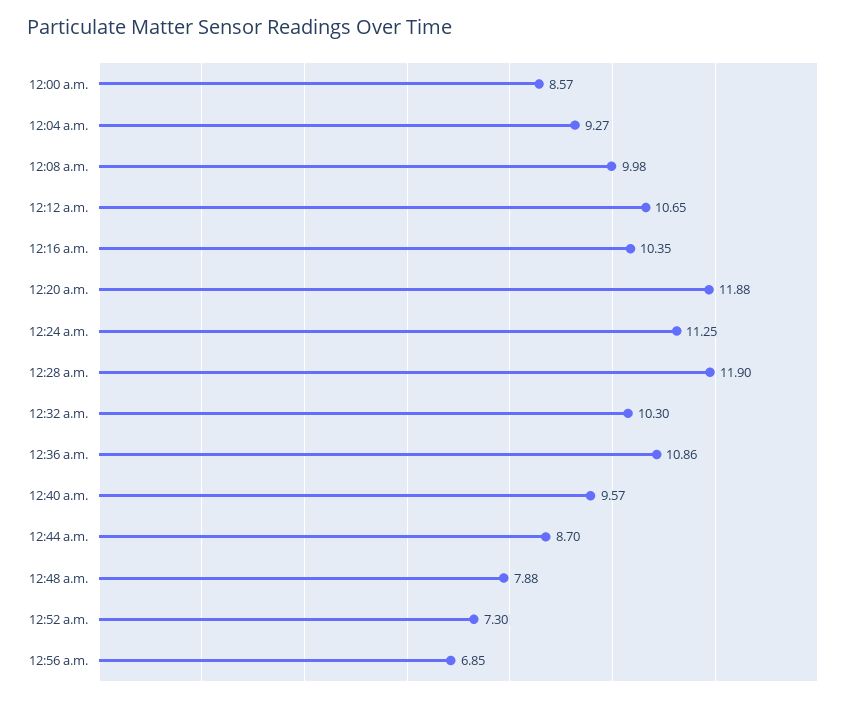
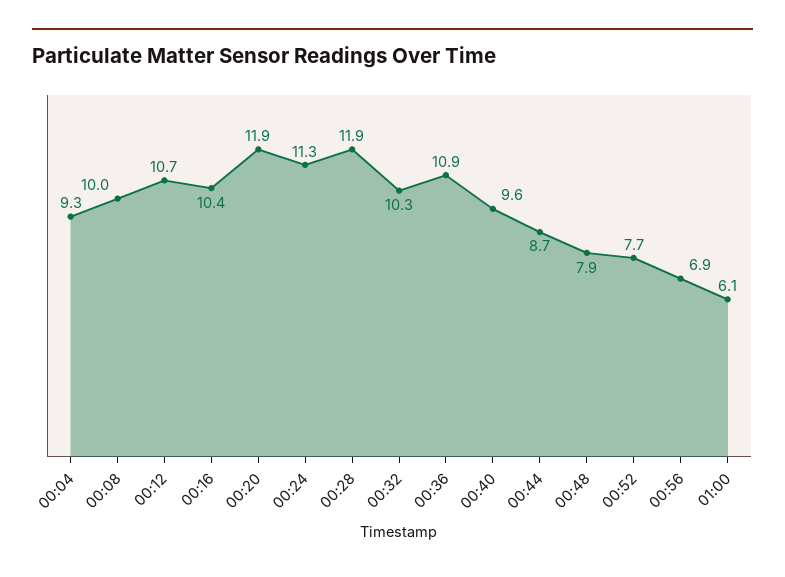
12:00 a.m.: 8.57 -> none
12:52 a.m.: 7.3 -> 7.7
01:00: none -> 6.1

